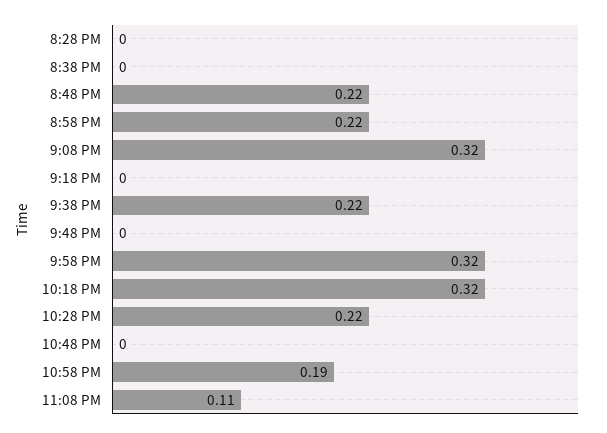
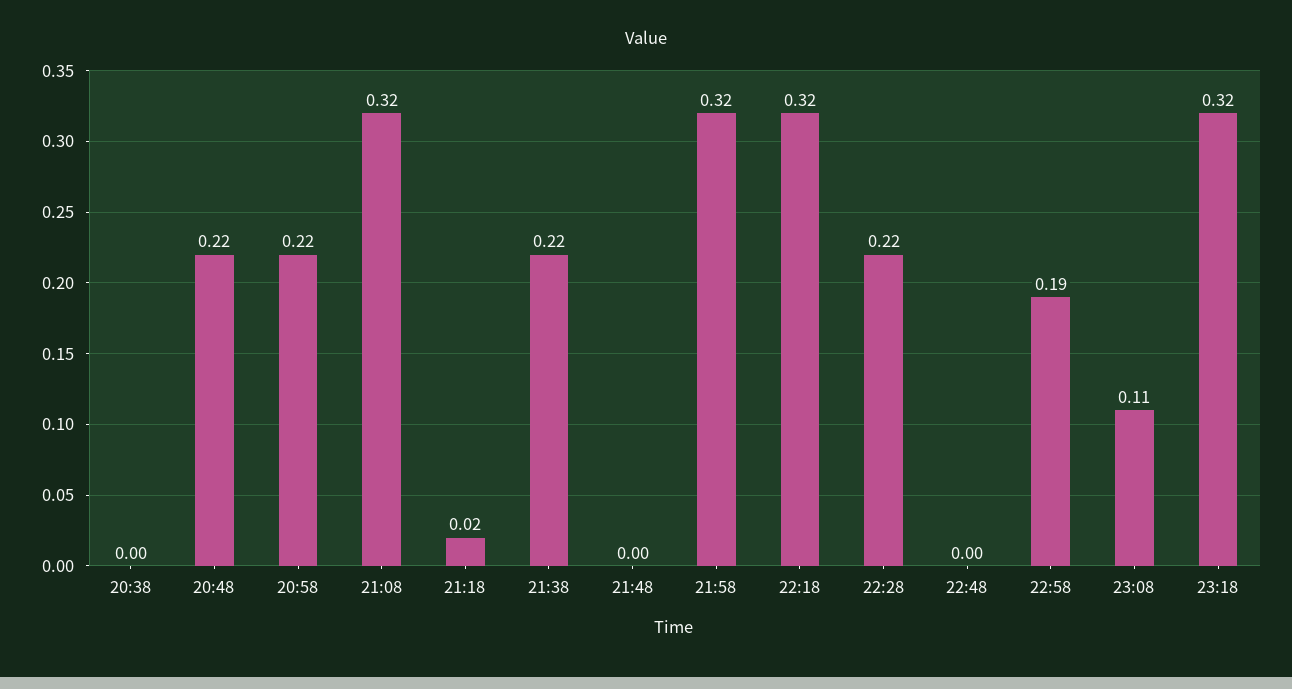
8:28 PM: 0 -> none
9:18 PM: 0 -> 0.02
23:18: none -> 0.32

